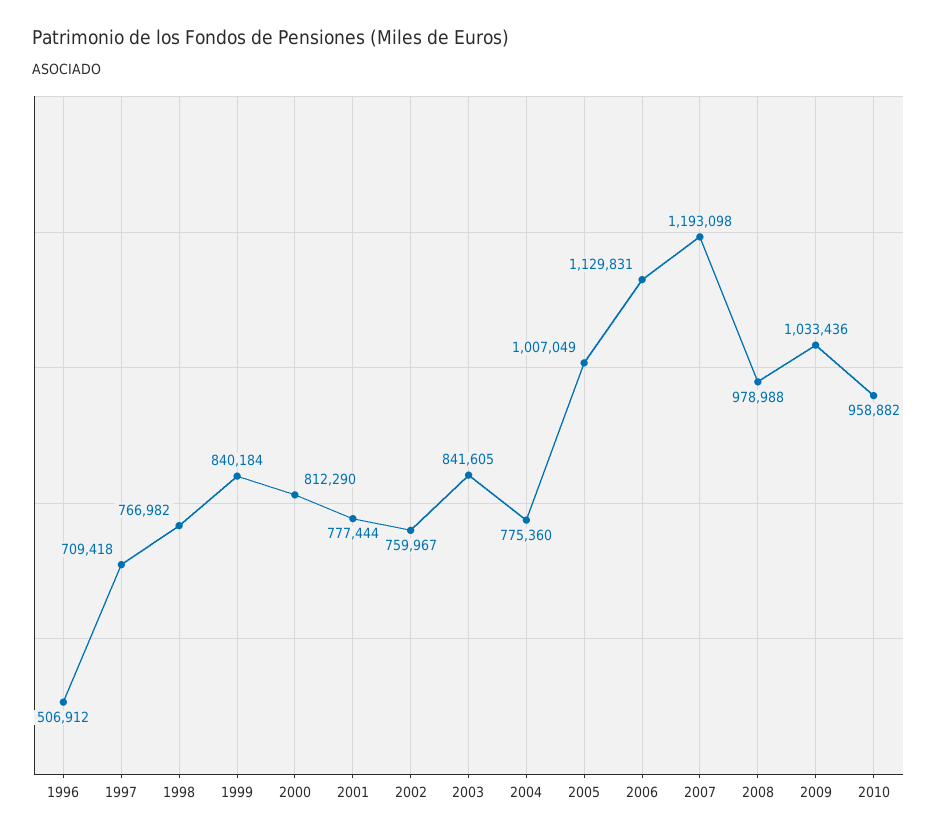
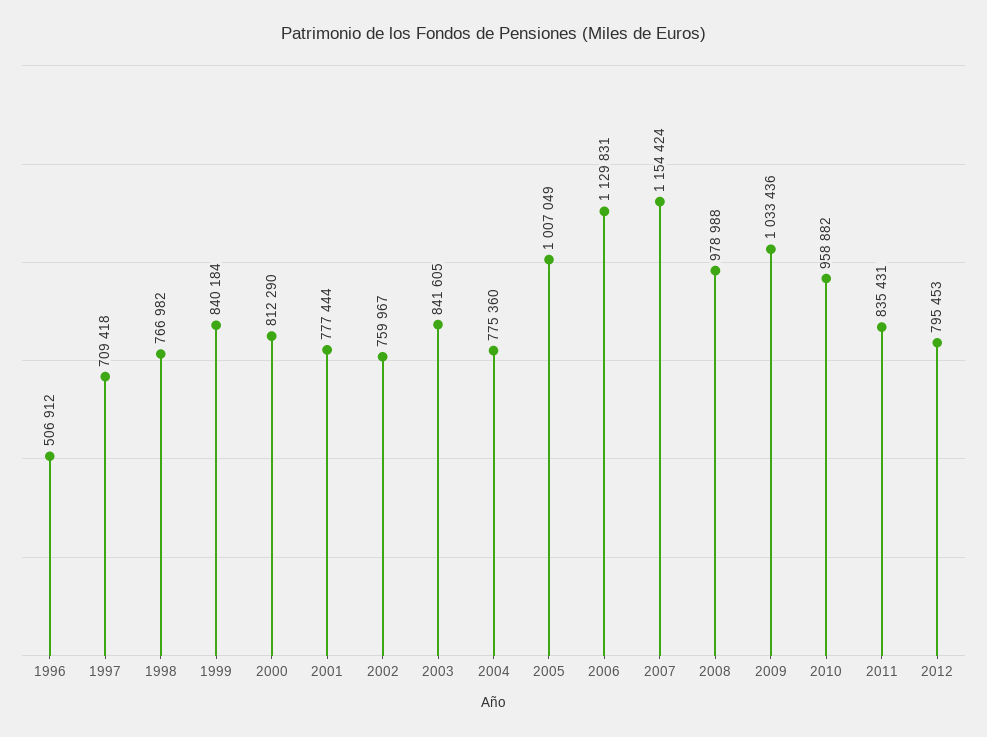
2007: 1193098 -> 1154424
2011: none -> 835431
2012: none -> 795453

